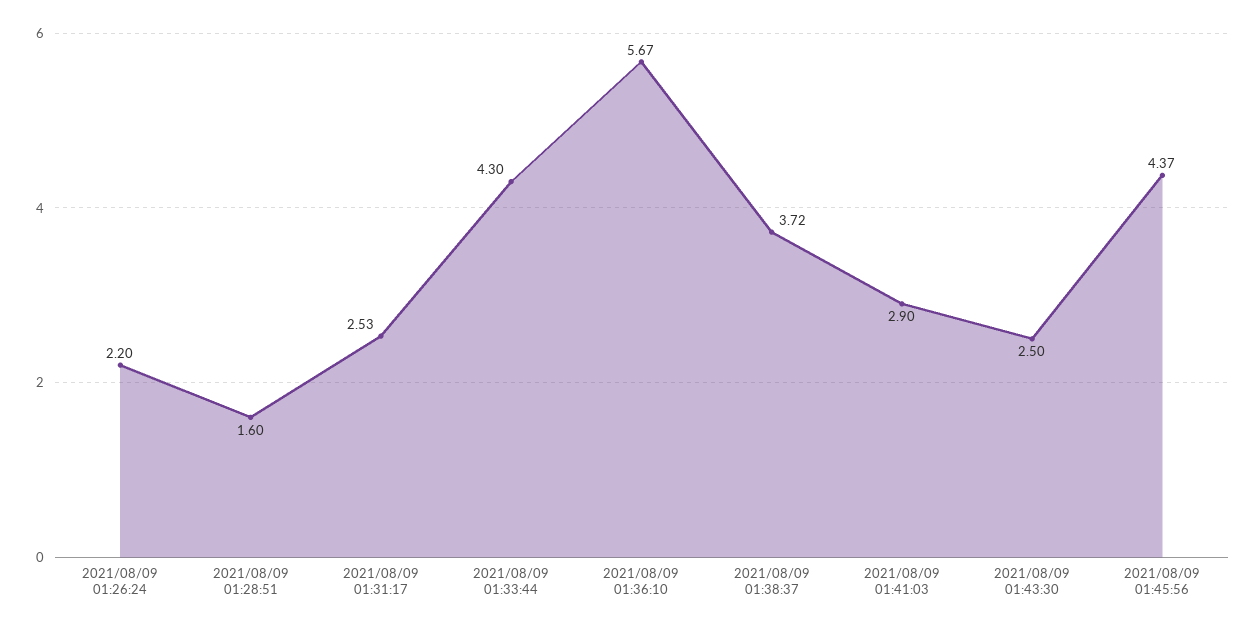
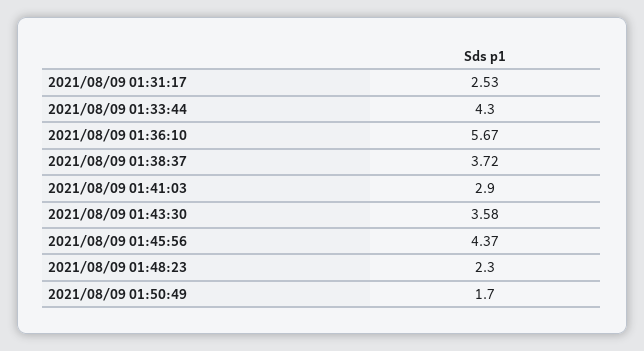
2021/08/09 01:26:24: 2.2 -> none
2021/08/09 01:28:51: 1.6 -> none
2021/08/09 01:43:30: 2.5 -> 3.58
2021/08/09 01:48:23: none -> 2.3
2021/08/09 01:50:49: none -> 1.7

